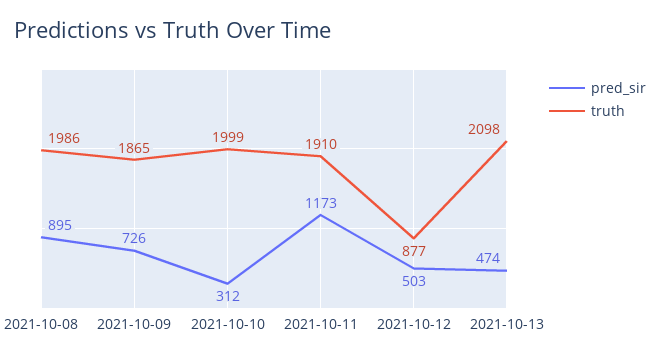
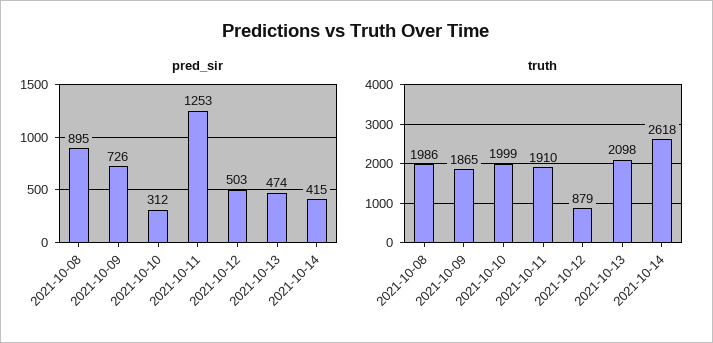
pred_sir, 2021-10-11: 1173 -> 1253
truth, 2021-10-12: 877 -> 879
pred_sir, 2021-10-14: none -> 415
truth, 2021-10-14: none -> 2618

